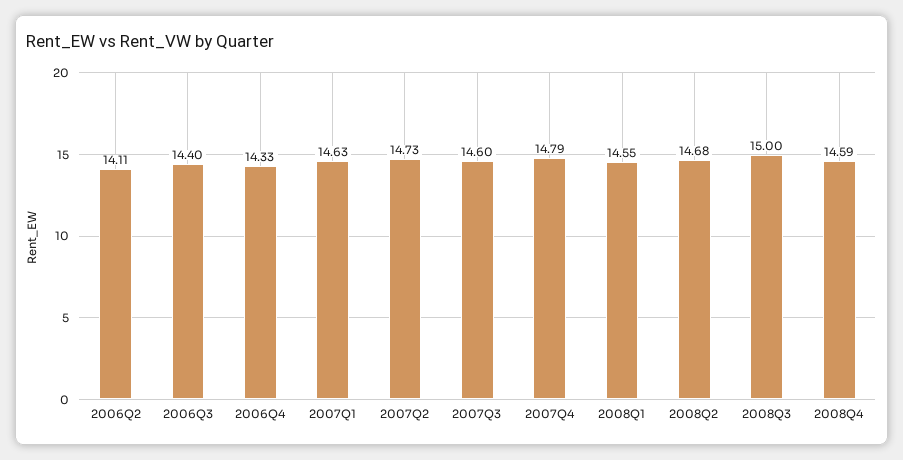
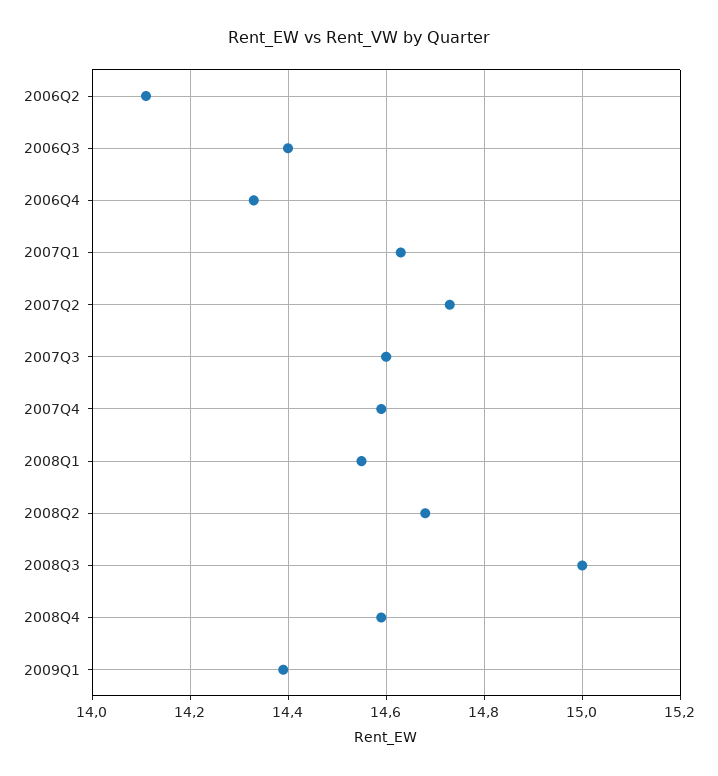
2007Q4: 14.79 -> 14.6
2009Q1: none -> 14.4

